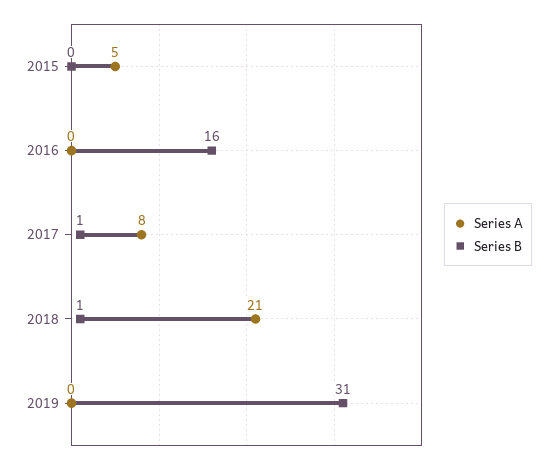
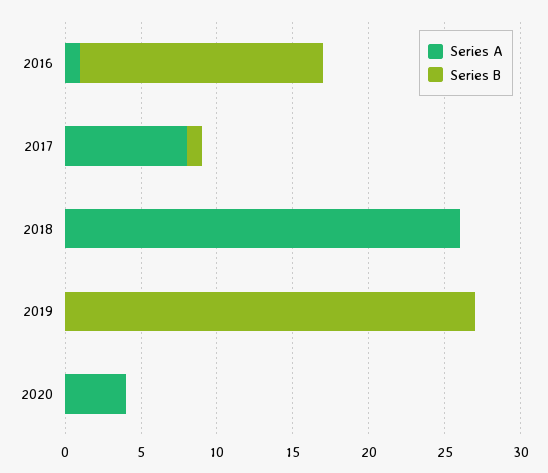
Series A, 2015: 5 -> none
Series B, 2015: 0 -> none
Series A, 2016: 0 -> 1
Series A, 2018: 21 -> 26
Series B, 2018: 1 -> 0
Series B, 2019: 31 -> 27
Series A, 2020: none -> 4
Series B, 2020: none -> 0

